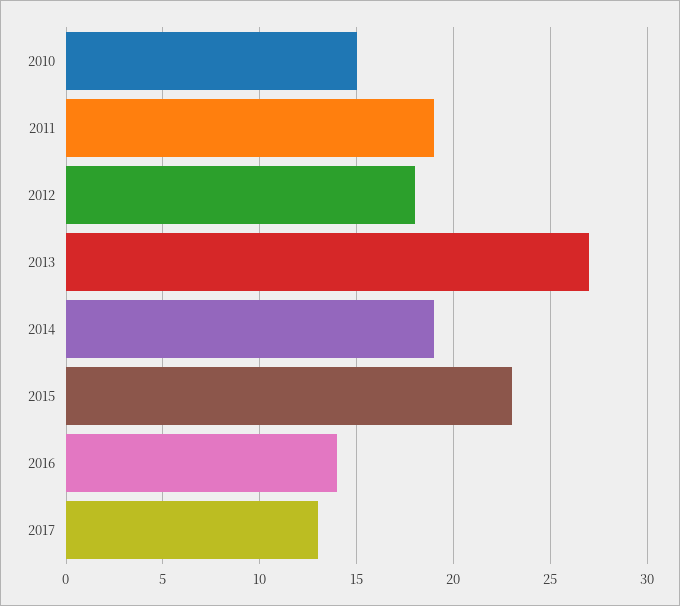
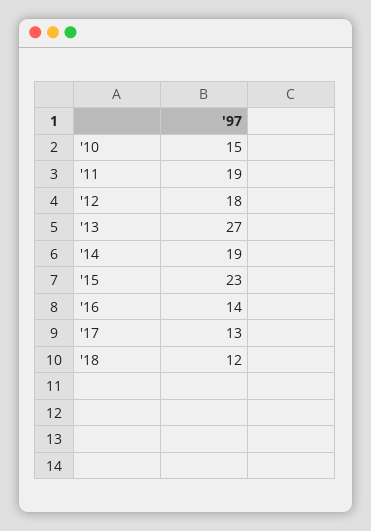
'18: none -> 12

